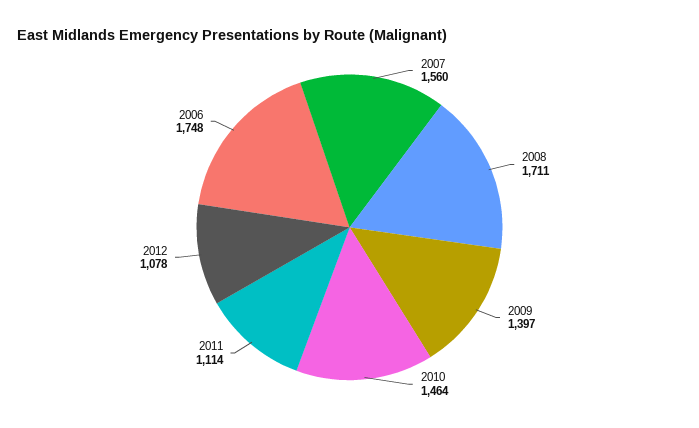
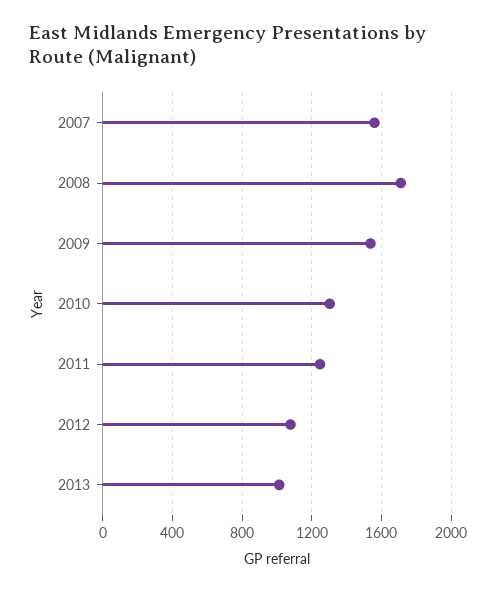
2009: 1397 -> 1550
2010: 1464 -> 1300
2011: 1114 -> 1250
2006: 1748 -> none
2013: none -> 1000

